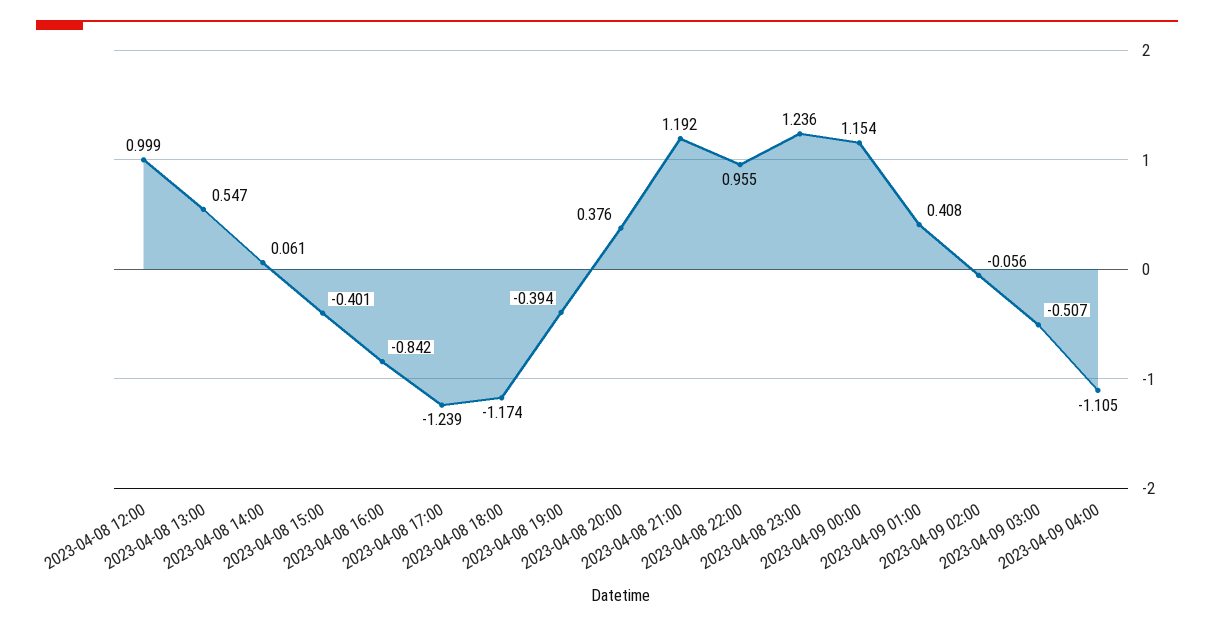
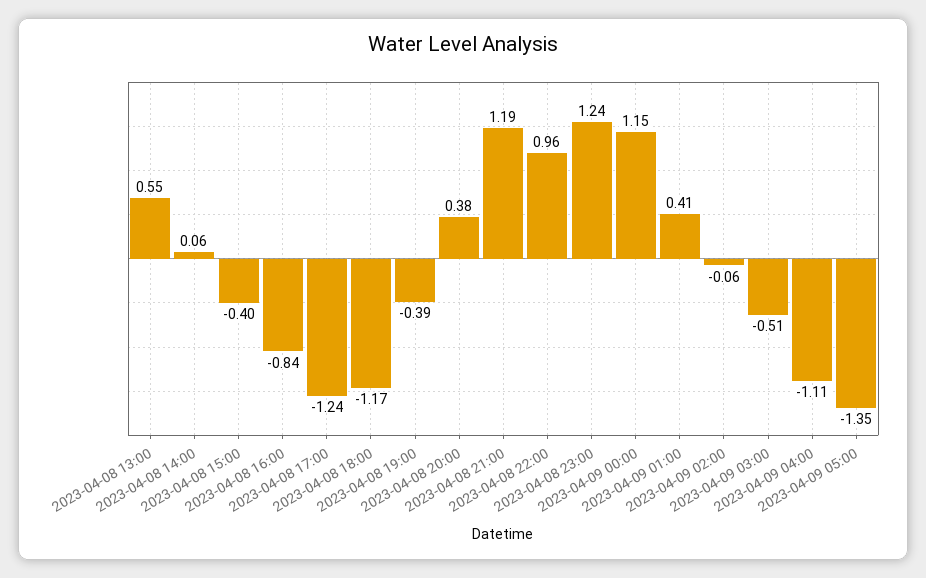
2023-04-08 12:00: 0.999 -> none
2023-04-09 05:00: none -> -1.35

